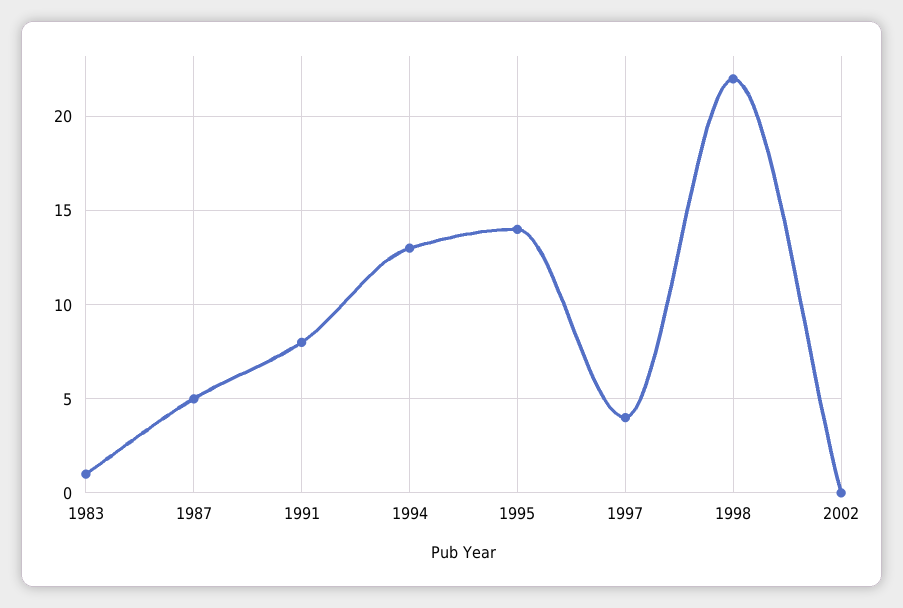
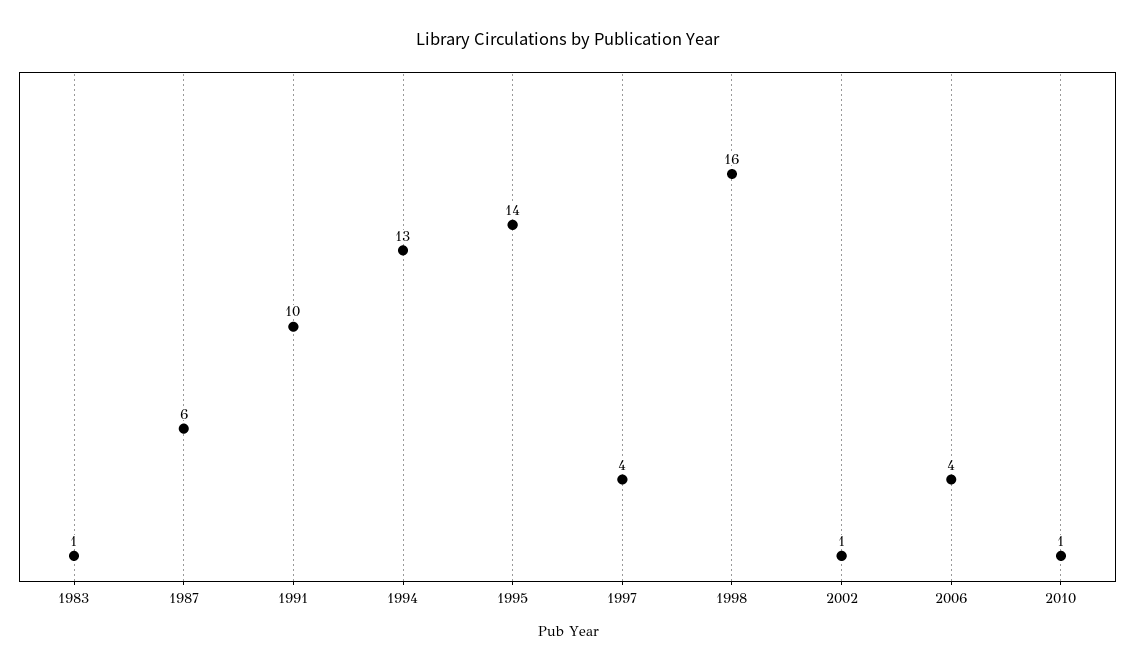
1987: 5 -> 6
1991: 8 -> 10
1998: 22 -> 16
2002: 0 -> 1
2006: none -> 4
2010: none -> 1

